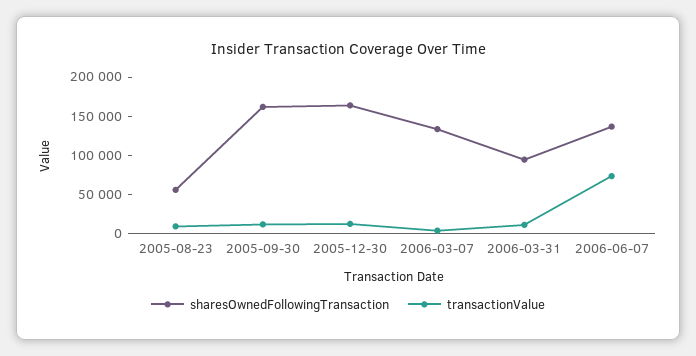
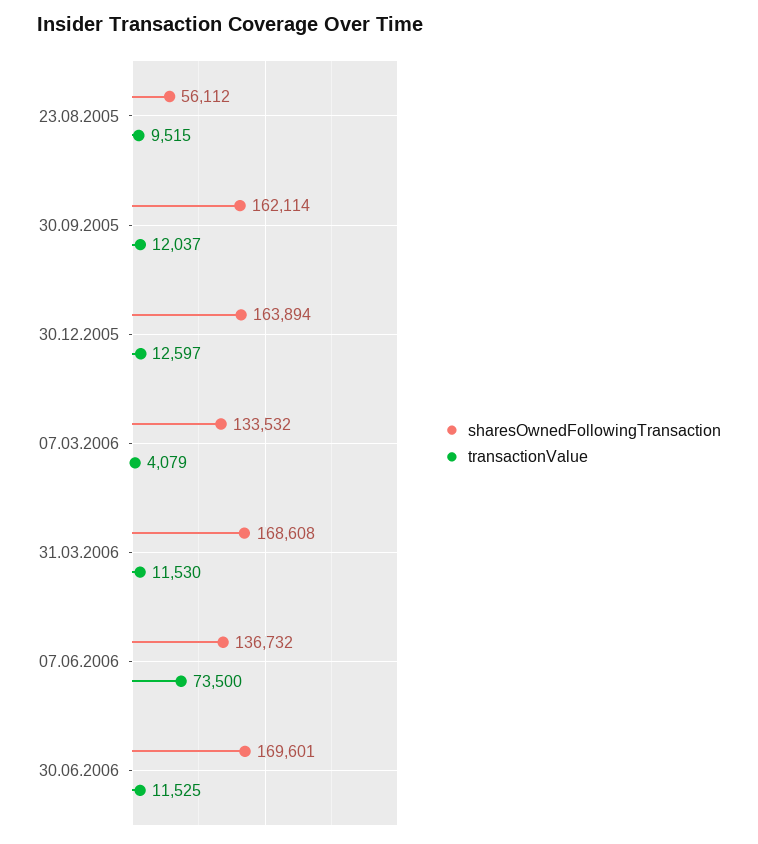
sharesOwnedFollowingTransaction, 2006-03-31: 100000 -> 168608
sharesOwnedFollowingTransaction, 30.06.2006: none -> 169601
transactionValue, 30.06.2006: none -> 11525

